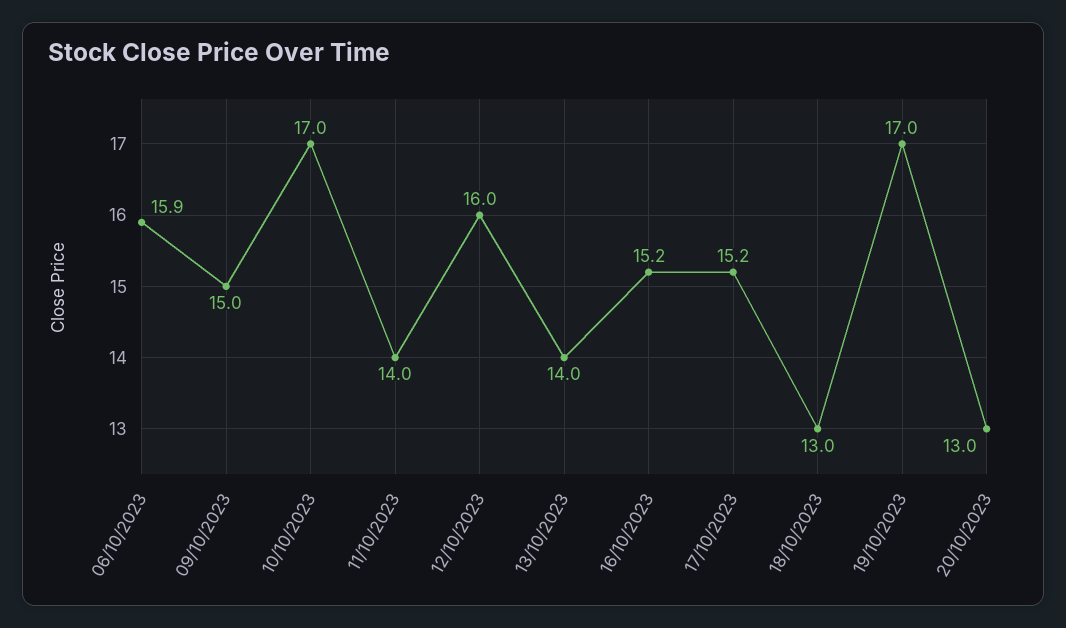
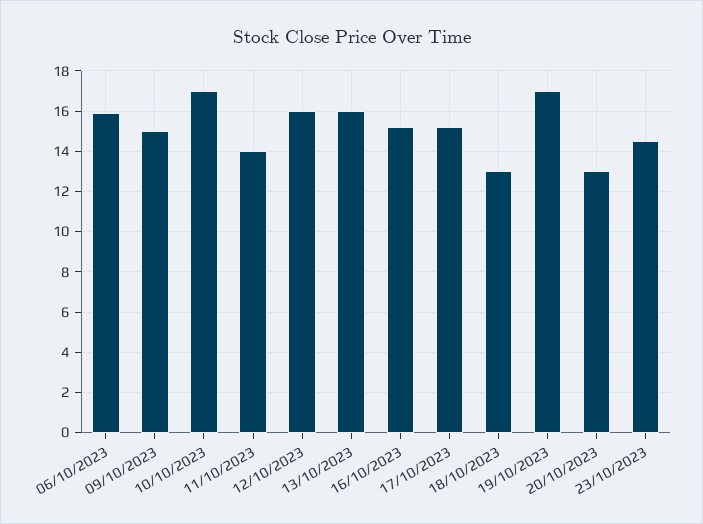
13/10/2023: 14 -> 16
23/10/2023: none -> 14.5

